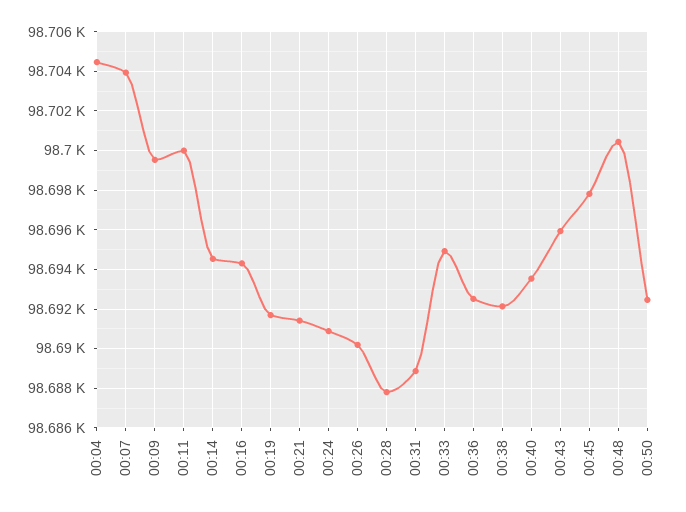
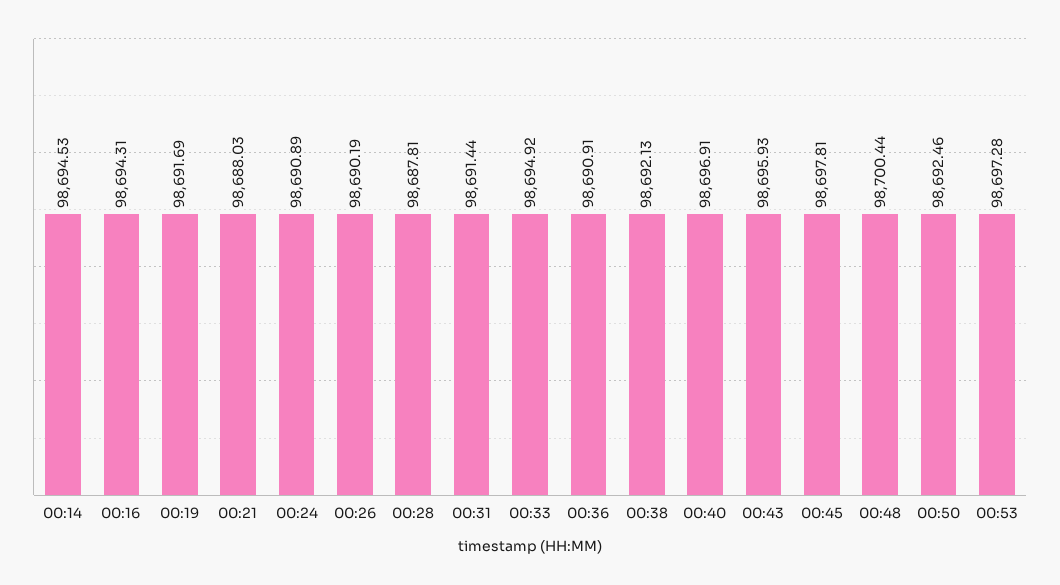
00:04: 98704.5 -> none
00:07: 98704 -> none
00:09: 98699.5 -> none
00:11: 98700 -> none
00:21: 98691.5 -> 98688.03
00:31: 98689 -> 98691.44
00:36: 98692.5 -> 98690.91
00:40: 98693.5 -> 98696.91
00:53: none -> 98697.28

